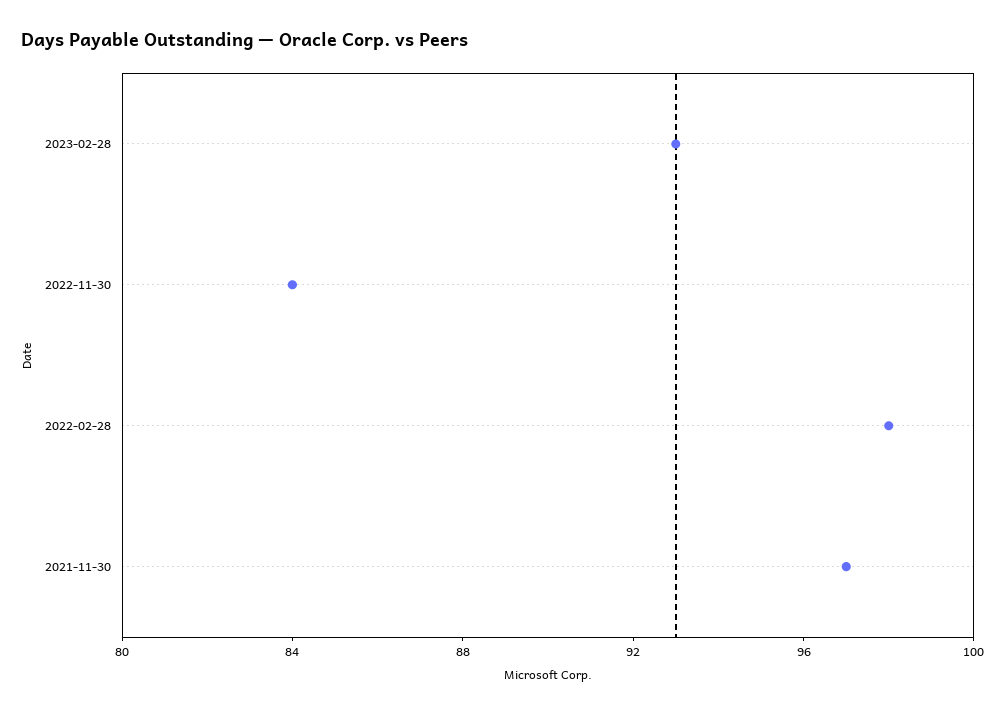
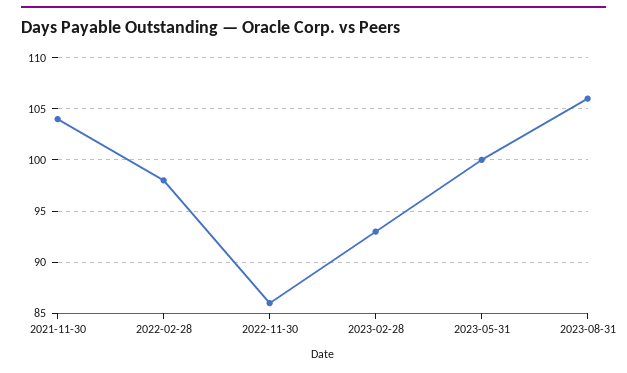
2022-11-30: 84 -> 86
2021-11-30: 97 -> 104
2023-05-31: none -> 100
2023-08-31: none -> 106

